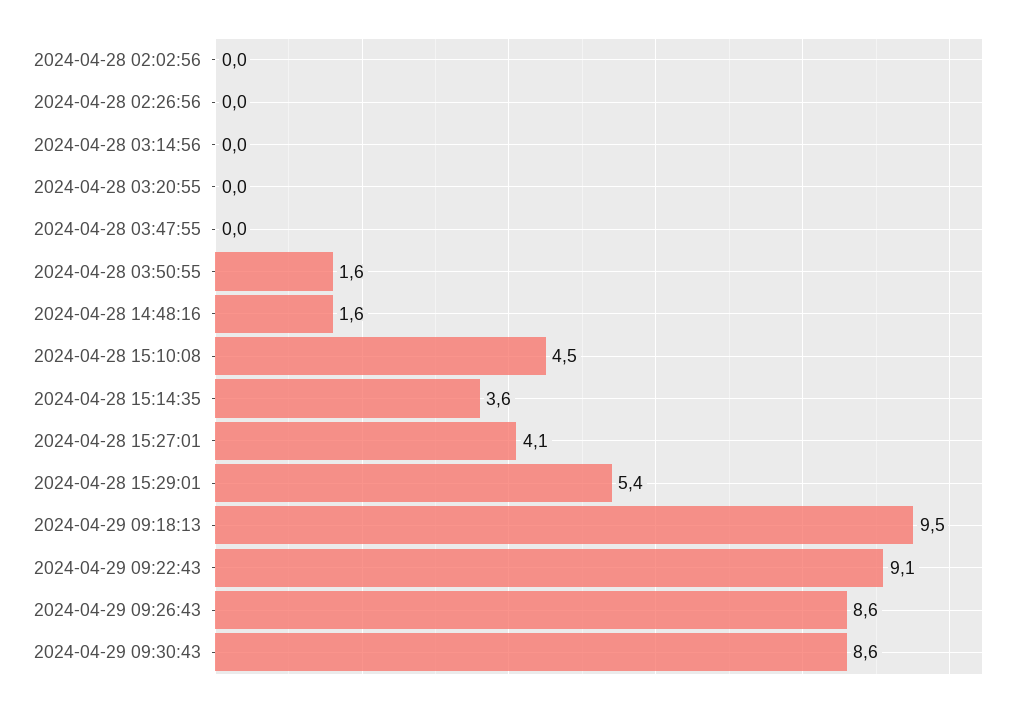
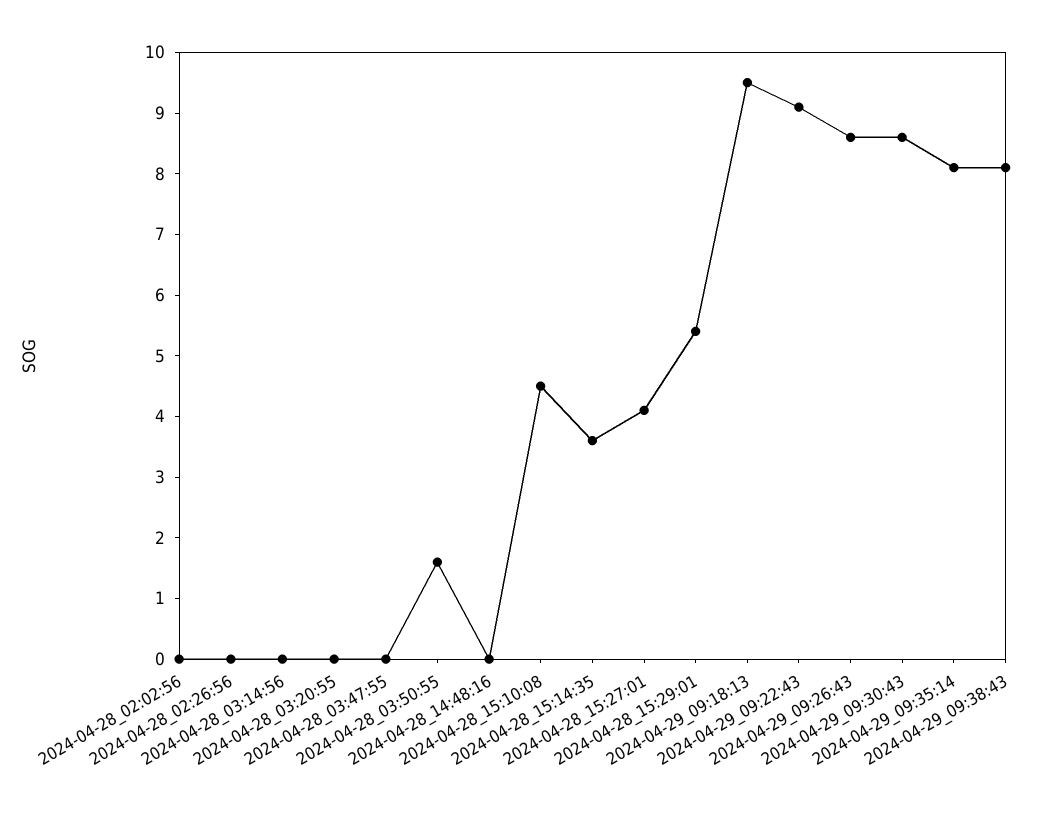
2024-04-28 14:48:16: 1.6 -> 0
2024-04-29_09:35:14: none -> 8
2024-04-29_09:38:43: none -> 8

